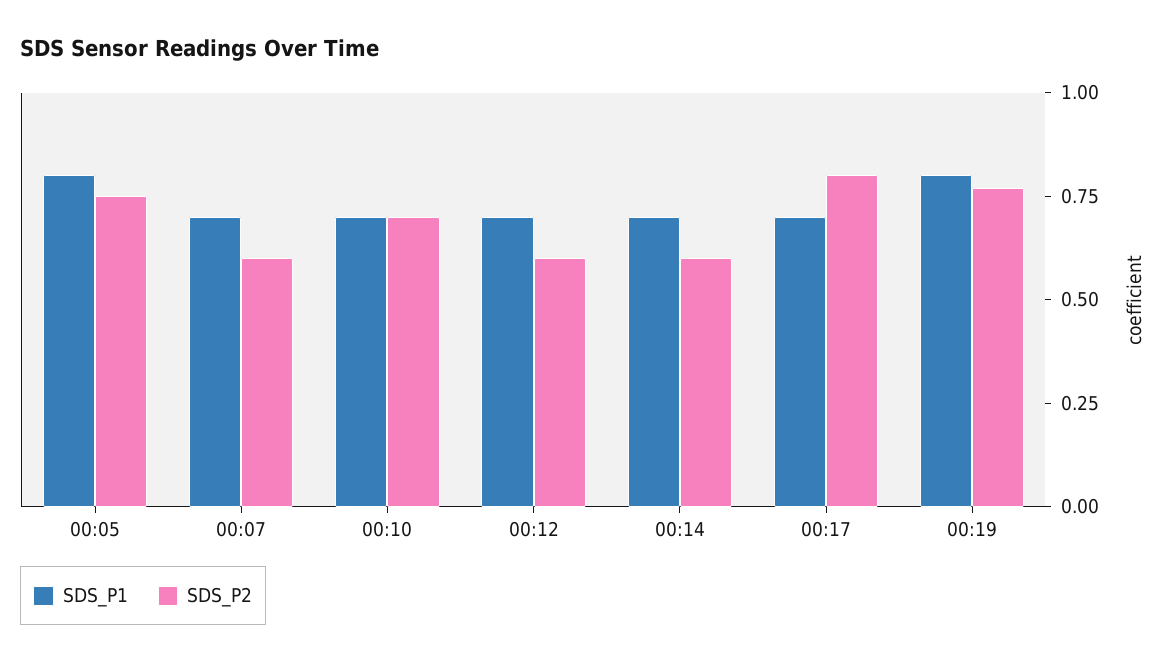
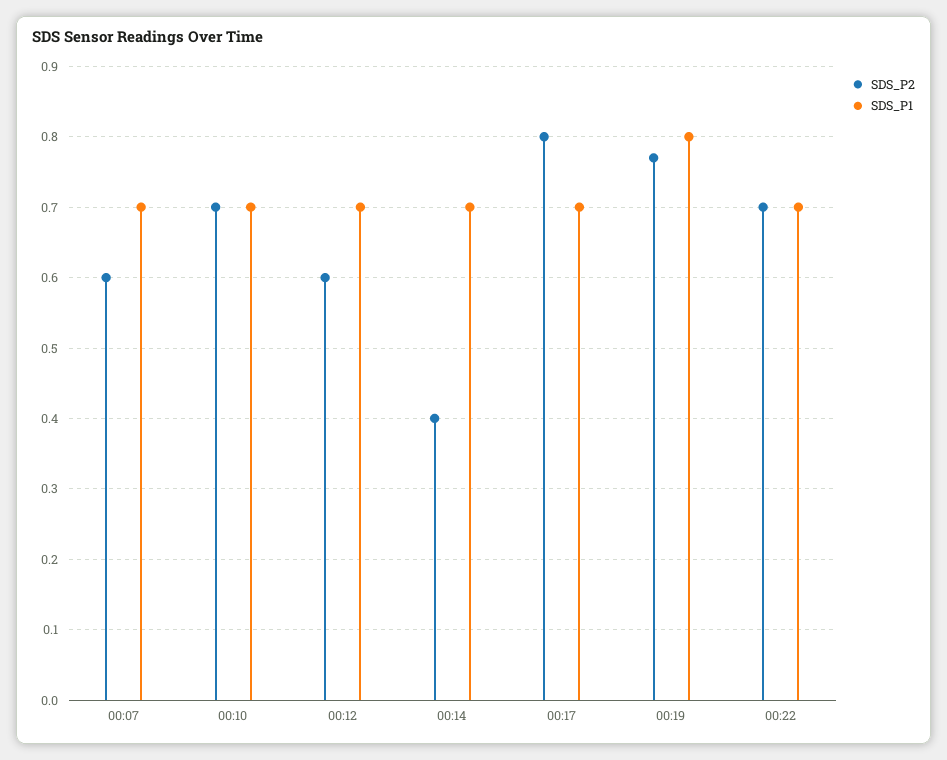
SDS_P1, 00:05: 0.8 -> none
SDS_P2, 00:05: 0.75 -> none
SDS_P2, 00:14: 0.6 -> 0.4
SDS_P2, 00:22: none -> 0.7
SDS_P1, 00:22: none -> 0.7

